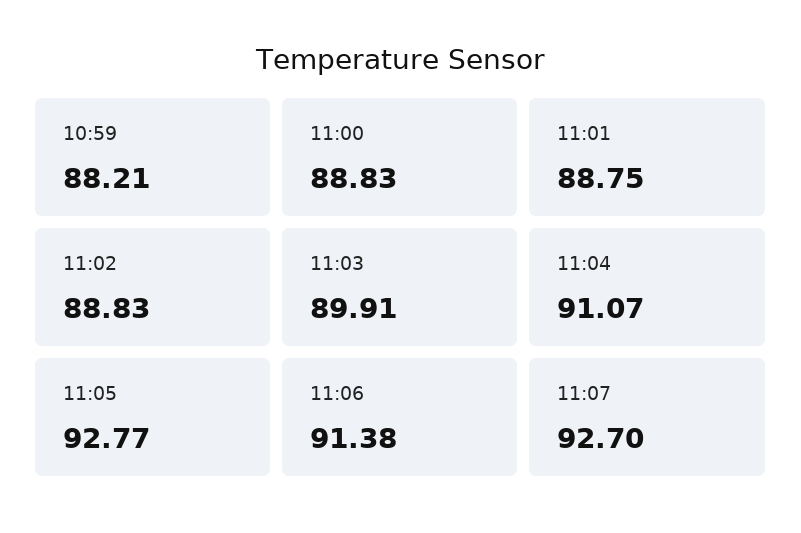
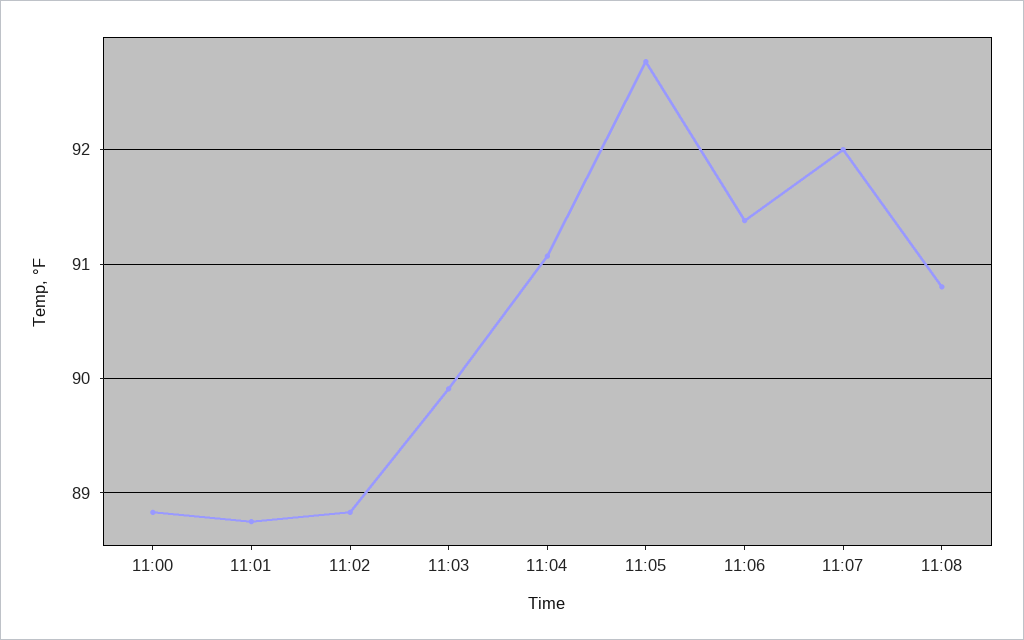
10:59: 88.21 -> none
11:07: 92.7 -> 92
11:08: none -> 90.8

